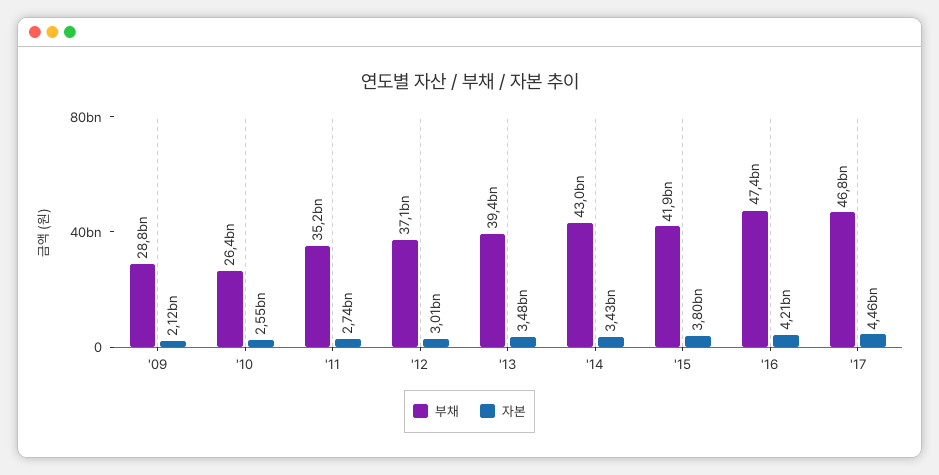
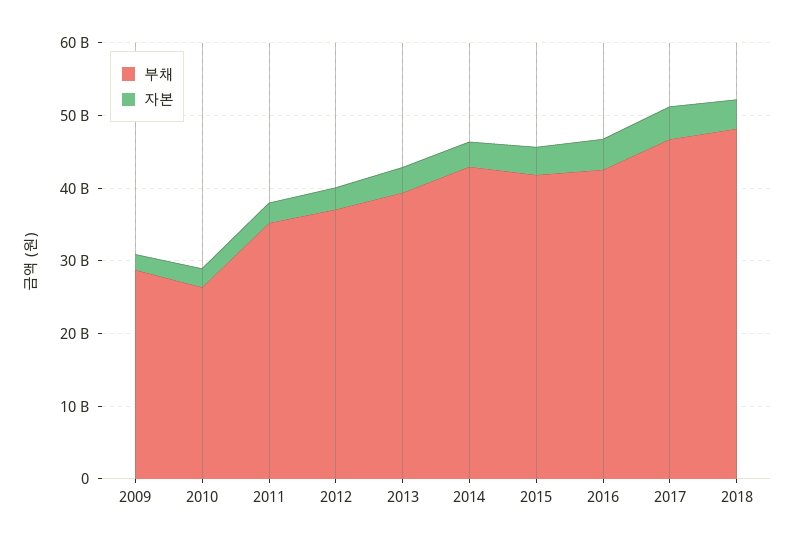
부채, '16: 47400000000 -> 42000000000
부채, 2018: none -> 48000000000
자본, 2018: none -> 4000000000

